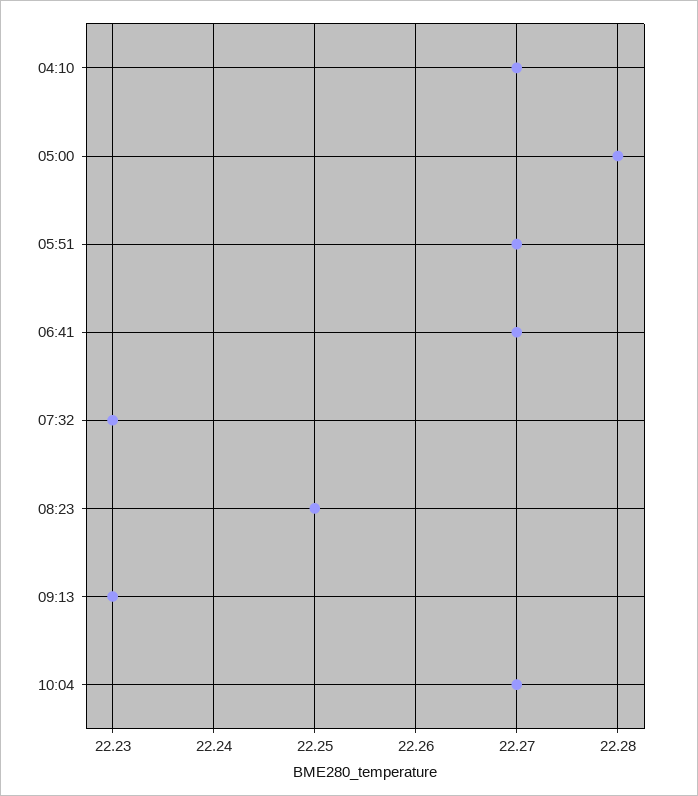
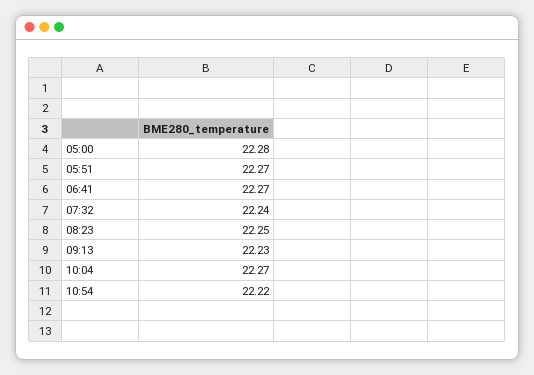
04:10: 22.27 -> none
07:32: 22.23 -> 22.24
10:54: none -> 22.22

